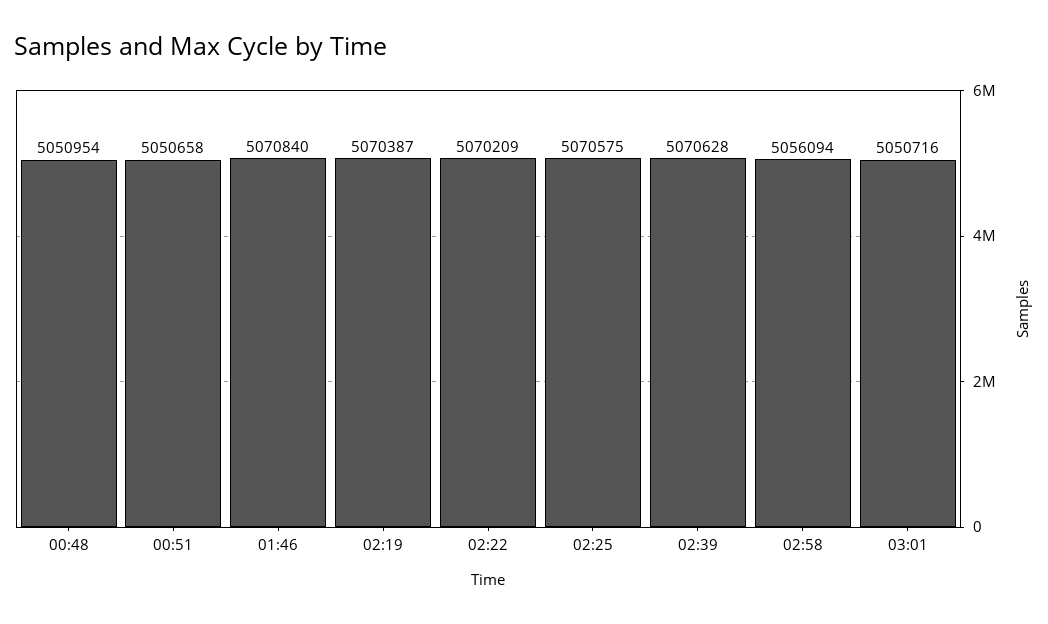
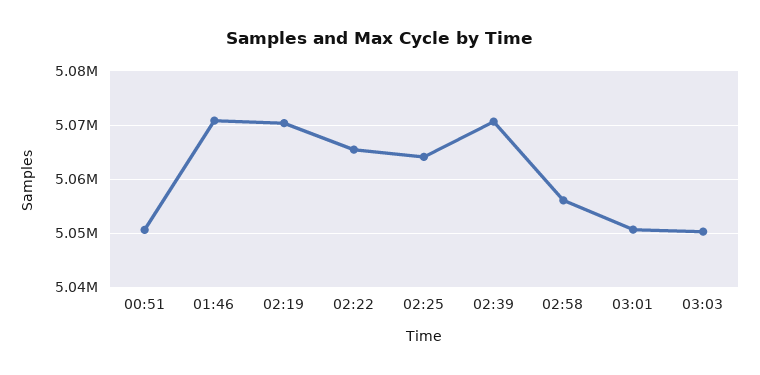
00:48: 5050954 -> none
02:22: 5070209 -> 5066000
02:25: 5070575 -> 5064000
03:03: none -> 5050000

